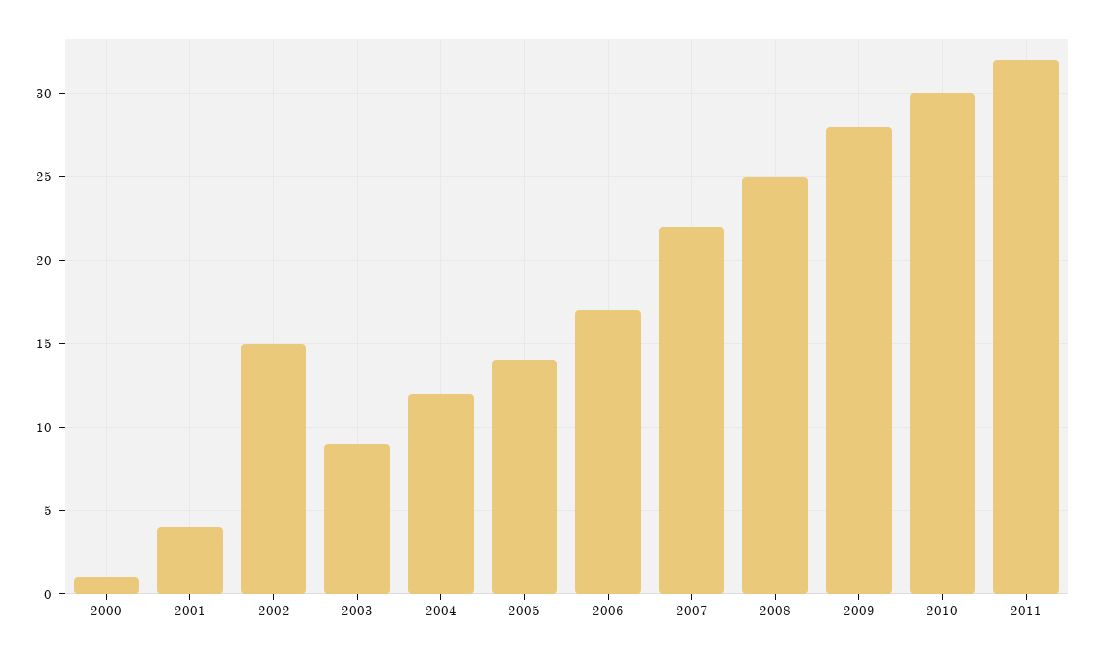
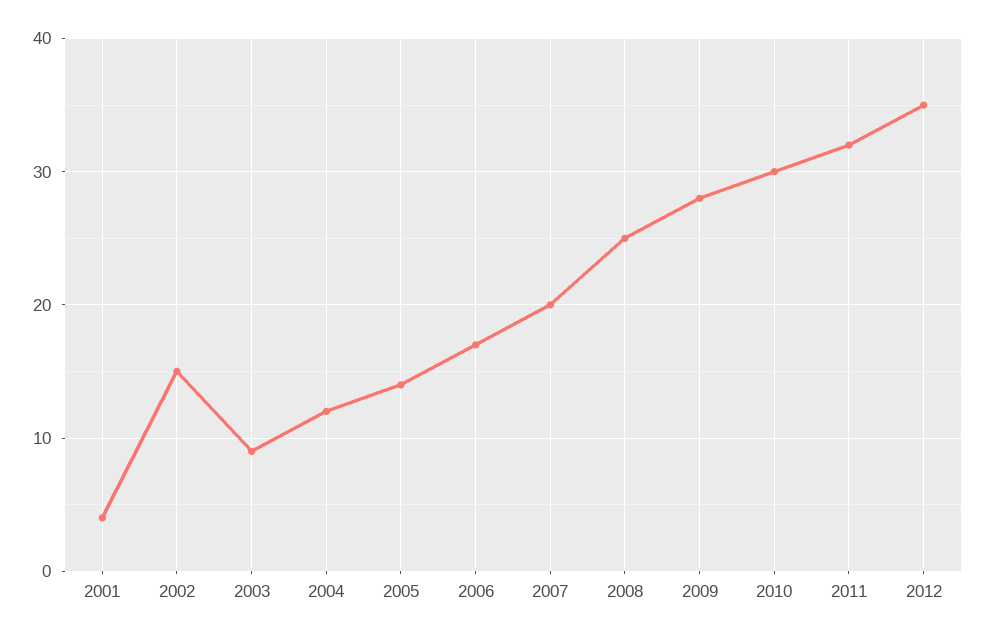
2000: 1 -> none
2007: 22 -> 20
2012: none -> 35

